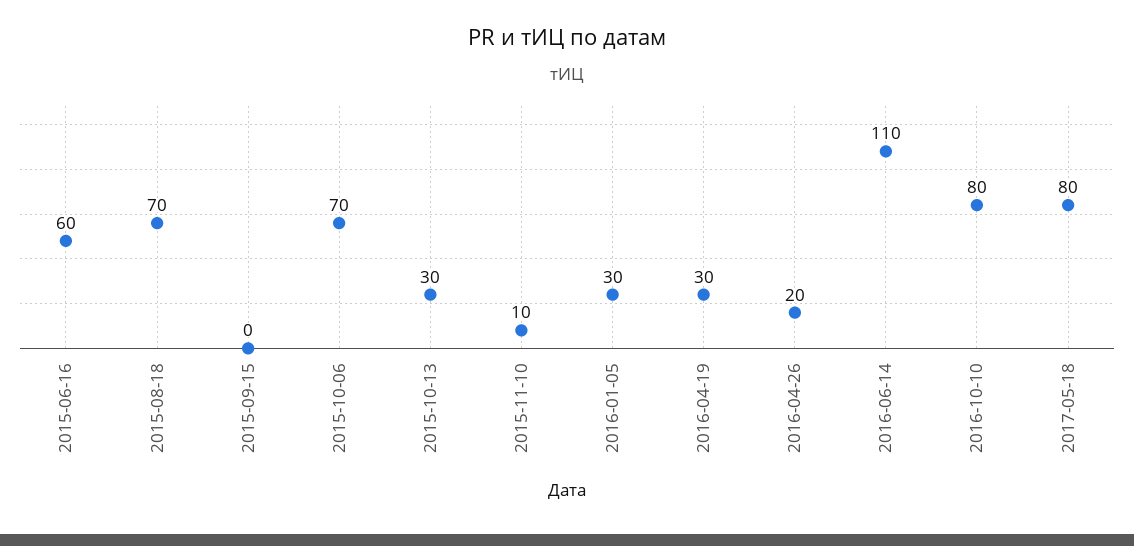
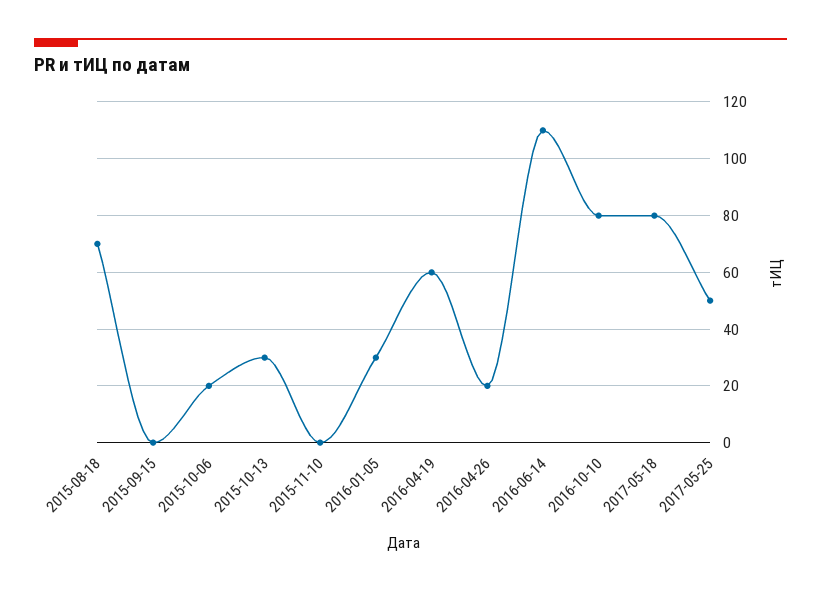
2015-06-16: 60 -> none
2015-10-06: 70 -> 20
2015-11-10: 10 -> 0
2016-04-19: 30 -> 60
2017-05-25: none -> 50

